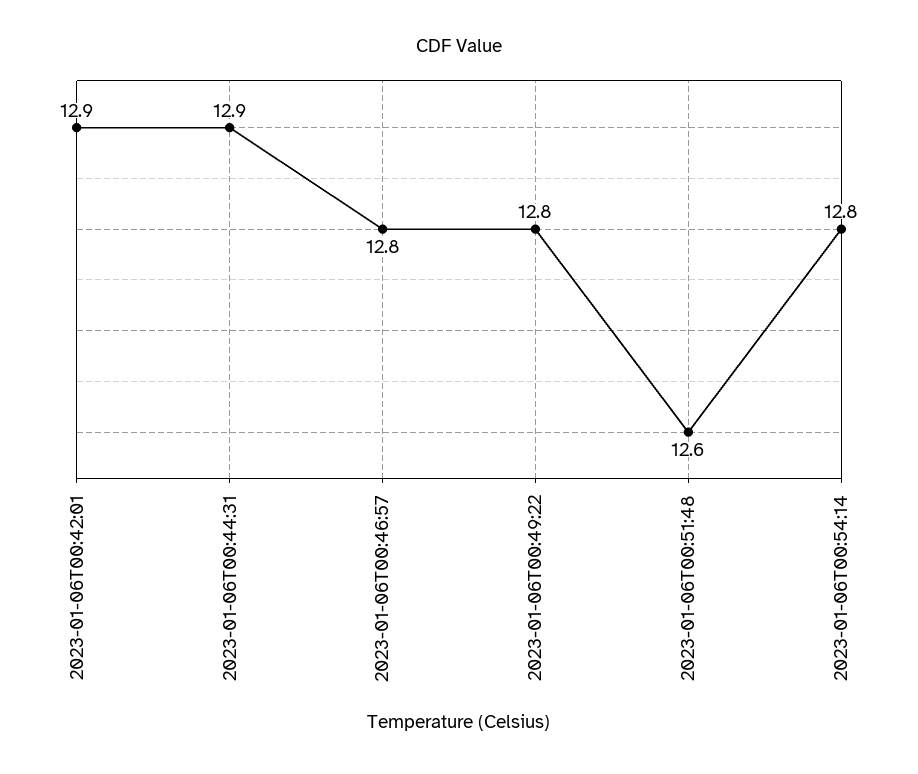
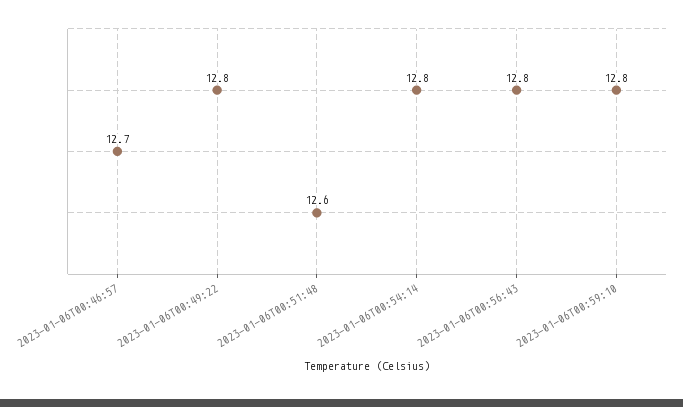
2023-01-06T00:42:01: 12.9 -> none
2023-01-06T00:44:31: 12.9 -> none
2023-01-06T00:46:57: 12.8 -> 12.7
2023-01-06T00:56:43: none -> 12.8
2023-01-06T00:59:10: none -> 12.8

